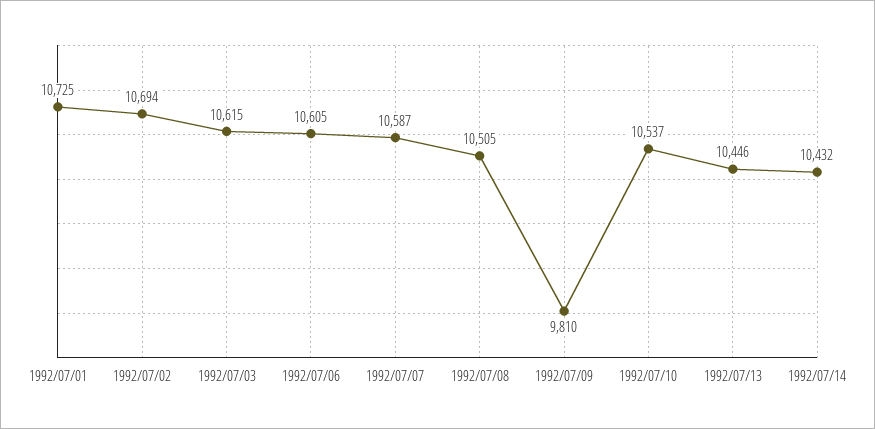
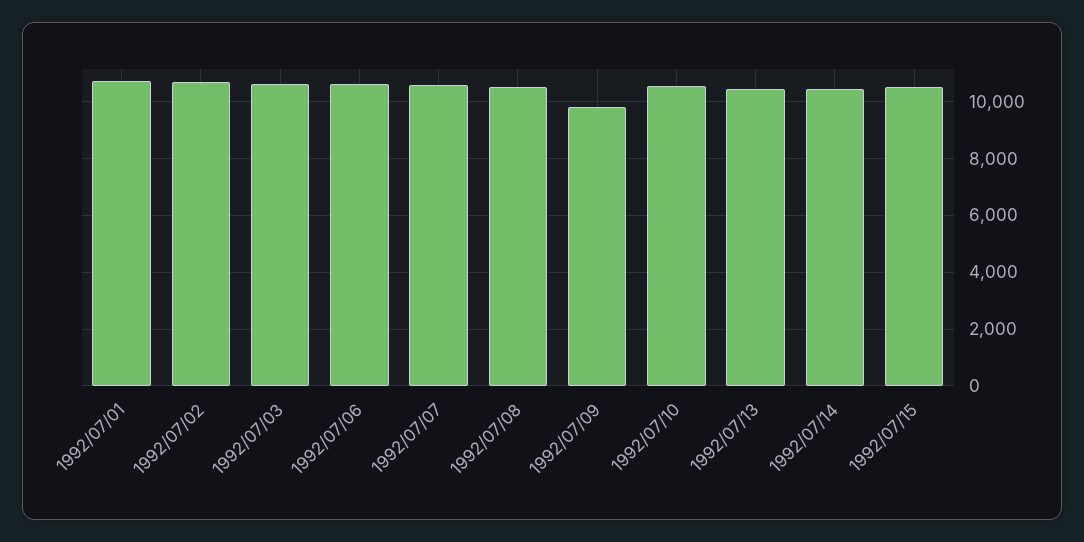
1992/07/15: none -> 10500

